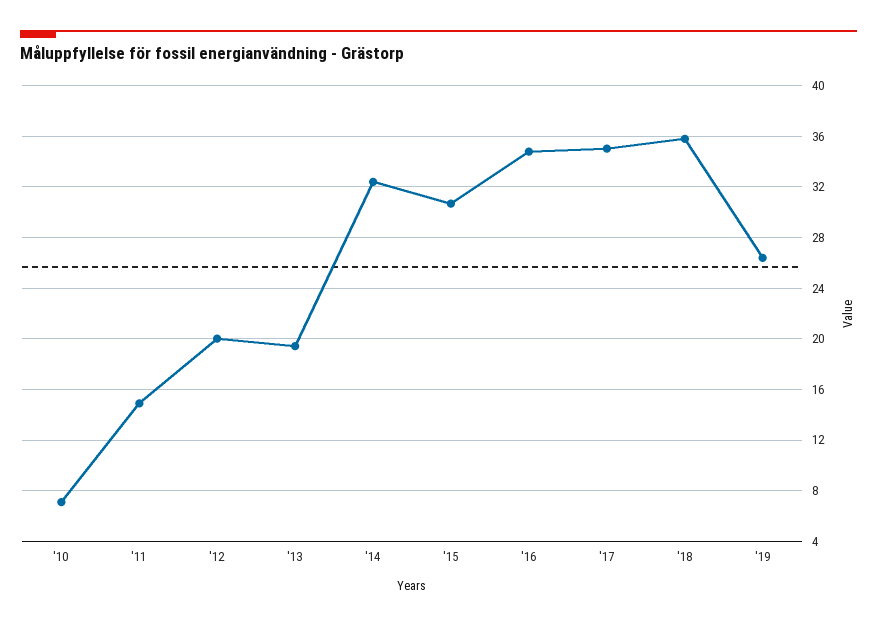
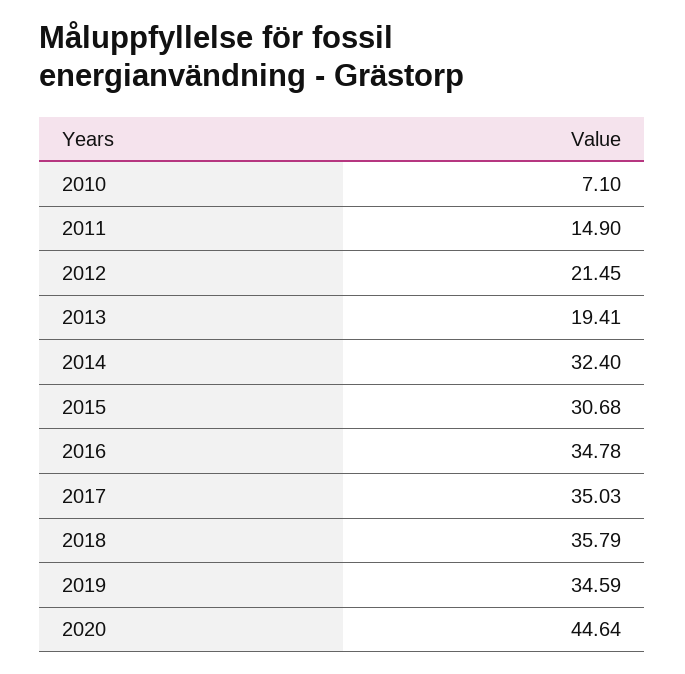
'12: 20 -> 21.45
'19: 26.5 -> 34.59
2020: none -> 44.64

